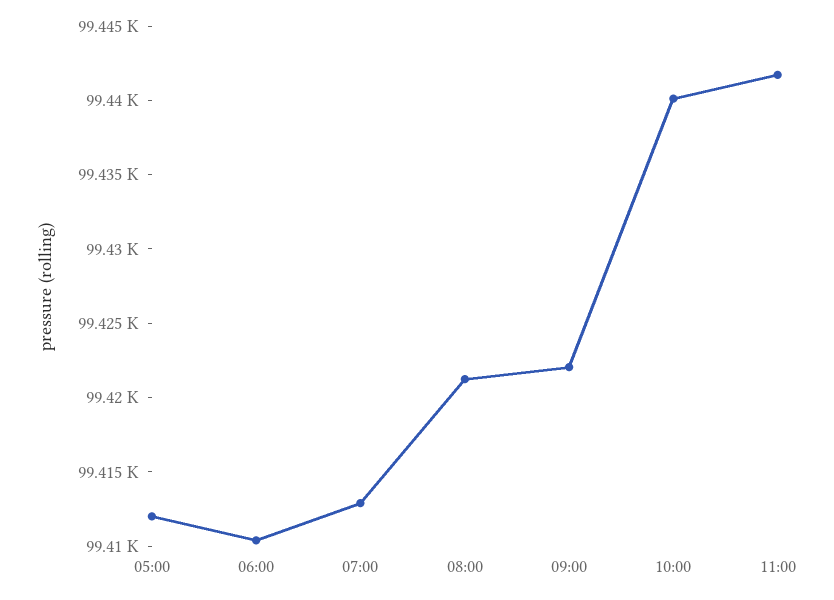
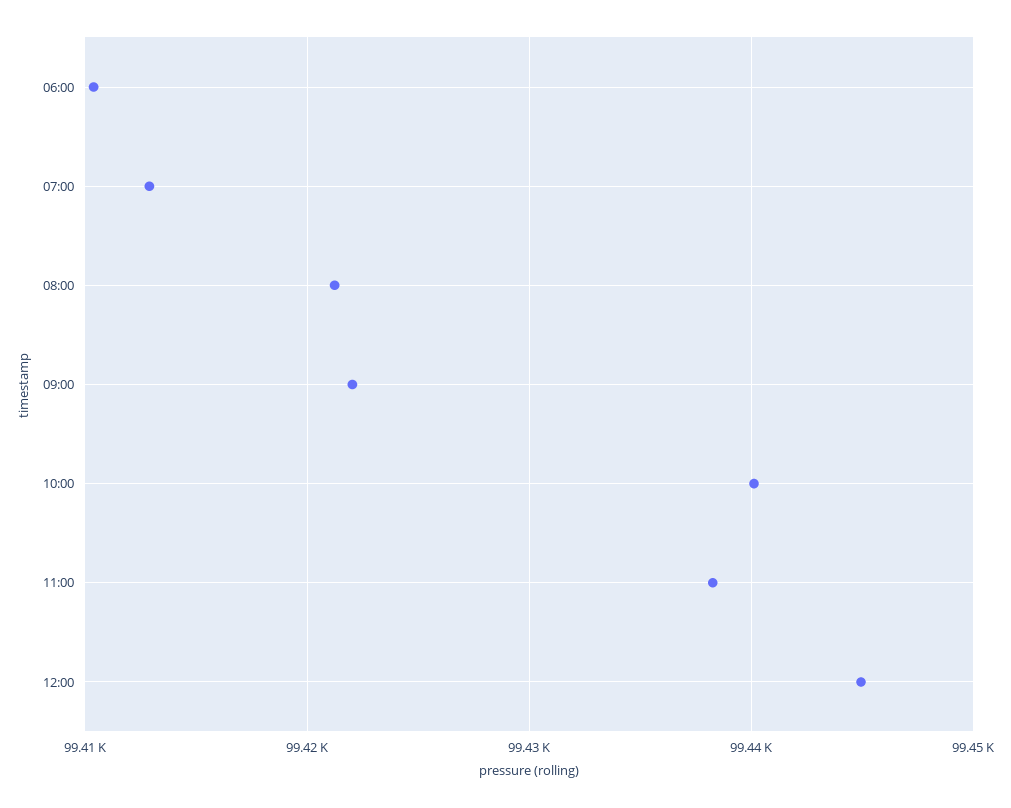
05:00: 99412 -> none
11:00: 99442 -> 99438
12:00: none -> 99445

